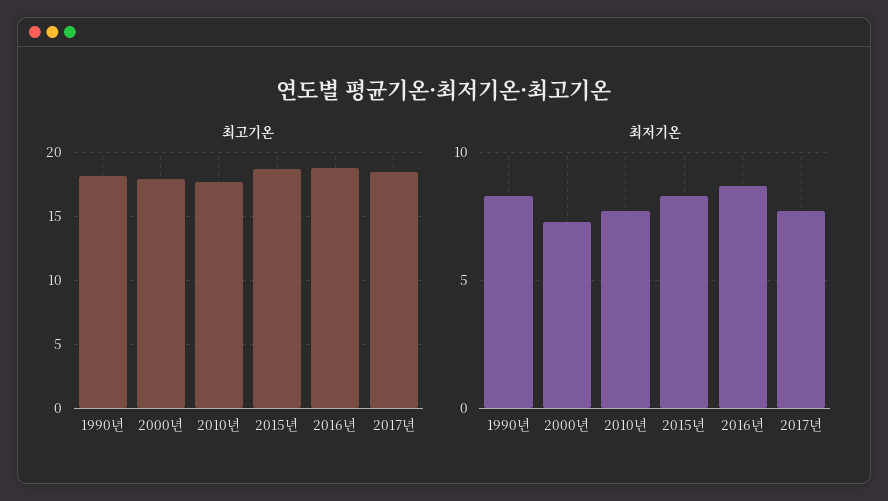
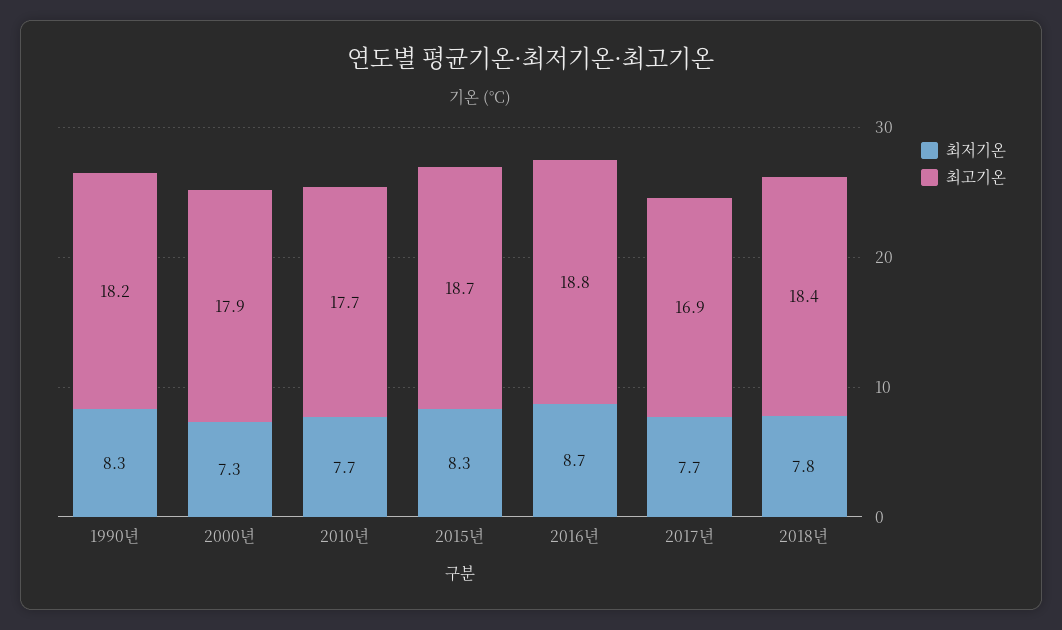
최고기온, 2017년: 18.5 -> 16.9
최저기온, 2018년: none -> 7.8
최고기온, 2018년: none -> 18.4

